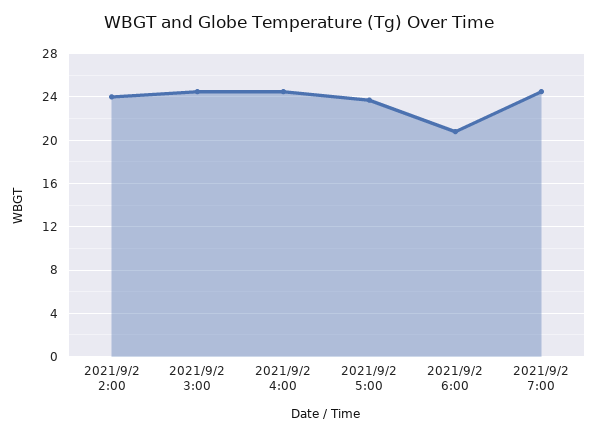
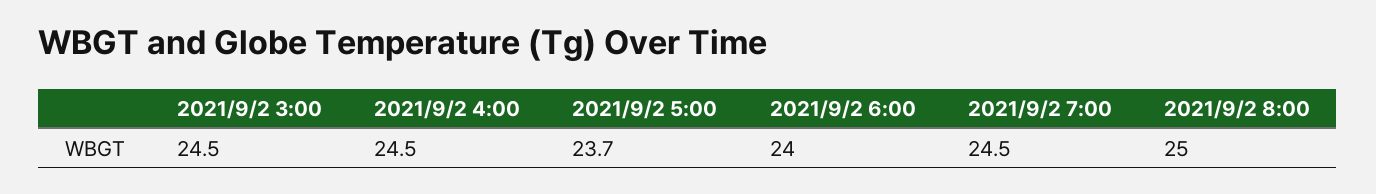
2021/9/2 2:00: 24 -> none
2021/9/2 6:00: 21 -> 24
2021/9/2 8:00: none -> 25

